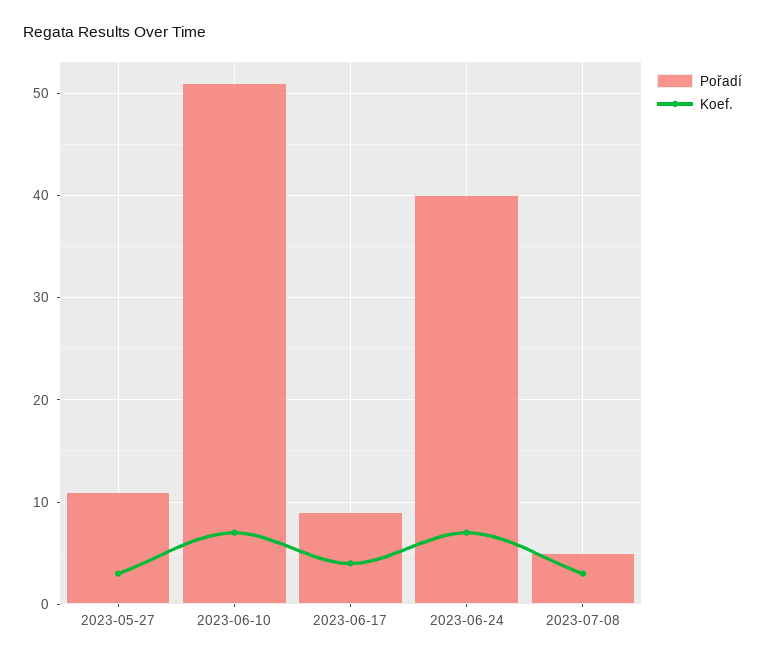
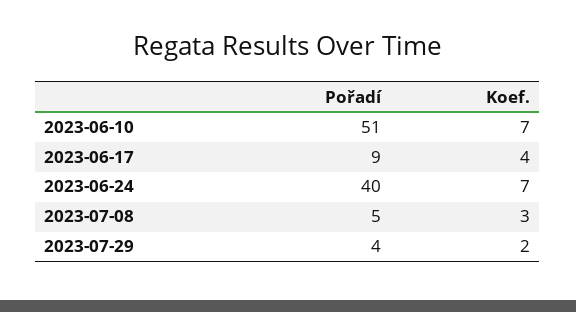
Pořadí, 2023-05-27: 11 -> none
Koef., 2023-05-27: 3 -> none
Pořadí, 2023-07-29: none -> 4
Koef., 2023-07-29: none -> 2

